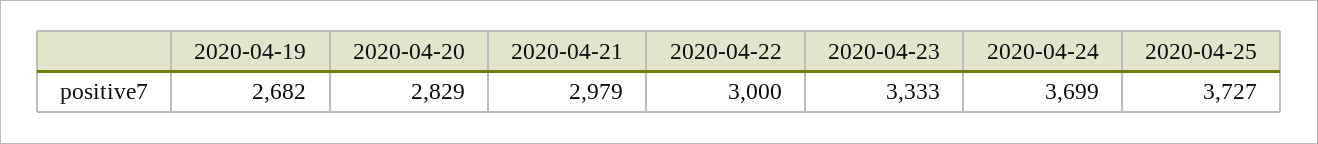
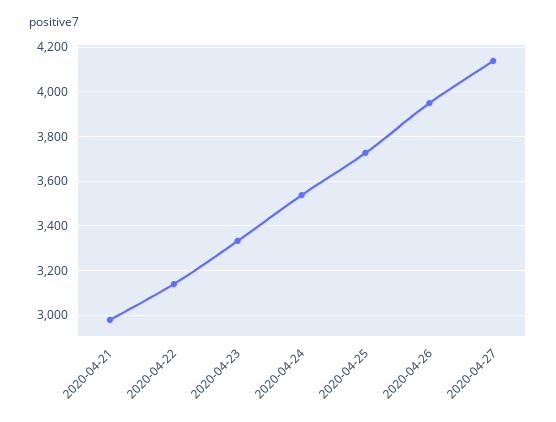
2020-04-19: 2682 -> none
2020-04-20: 2829 -> none
2020-04-22: 3000 -> 3150
2020-04-24: 3699 -> 3550
2020-04-26: none -> 3950
2020-04-27: none -> 4150

